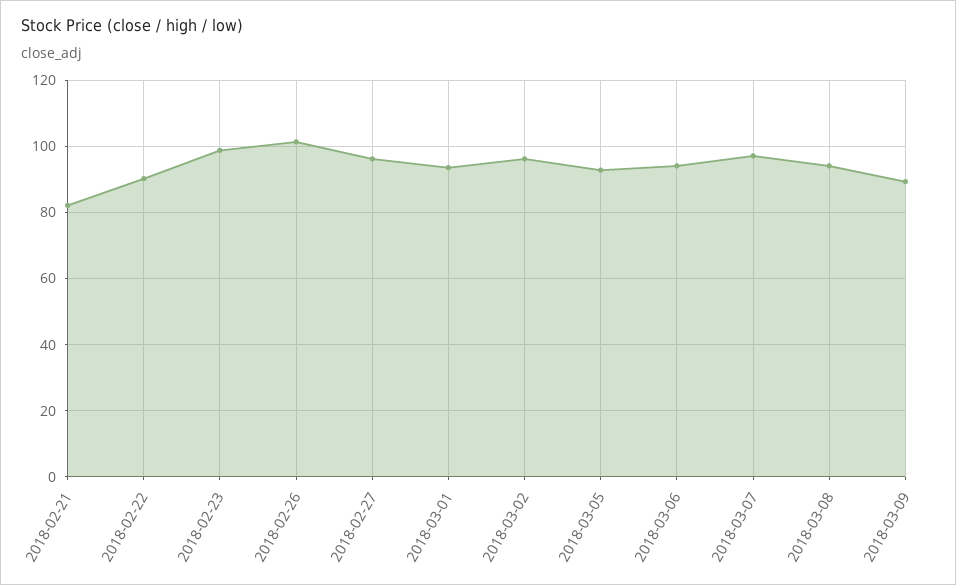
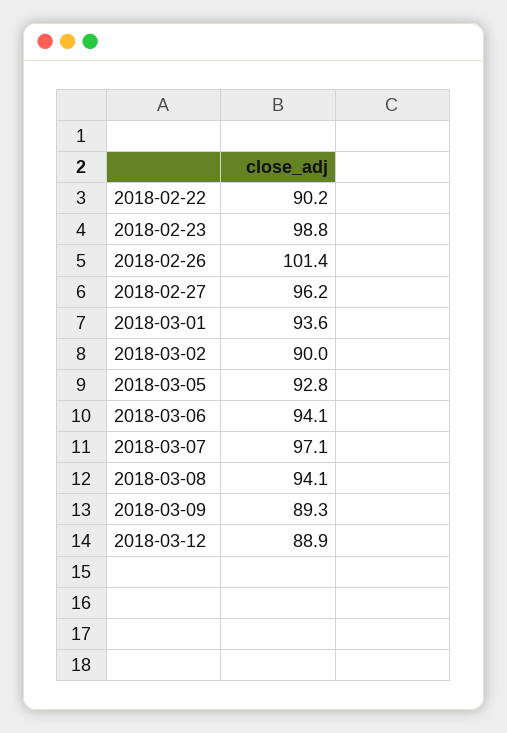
2018-02-21: 82 -> none
2018-03-02: 96 -> 90
2018-03-12: none -> 88.9

